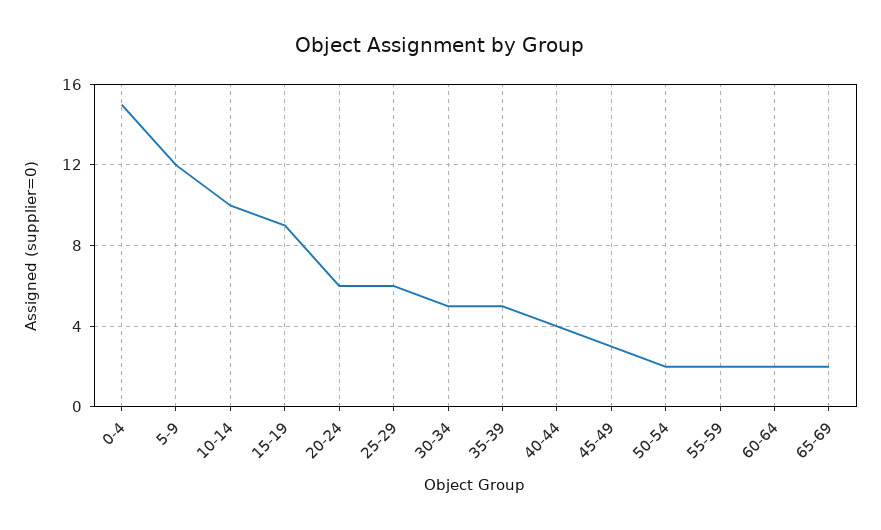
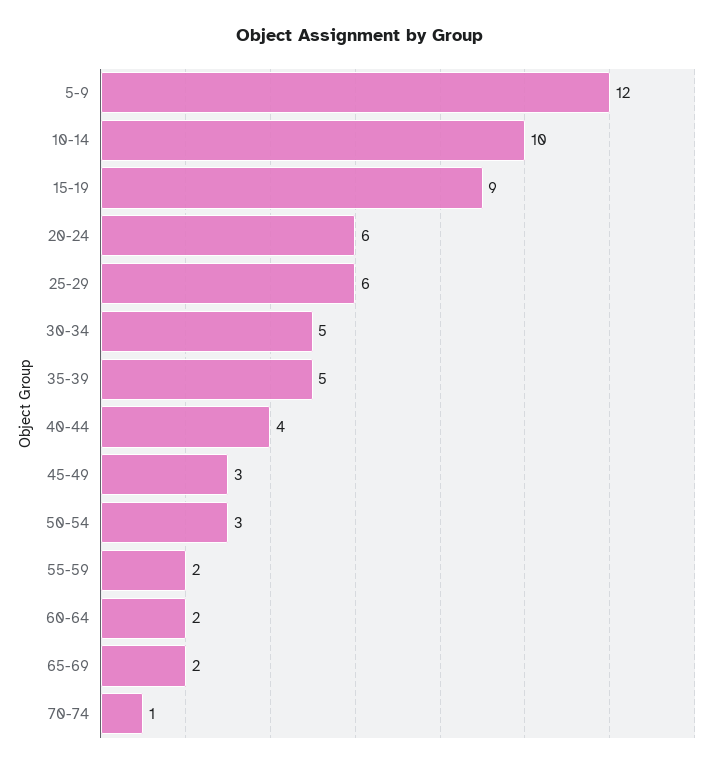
0-4: 15 -> none
50-54: 2 -> 3
70-74: none -> 1

